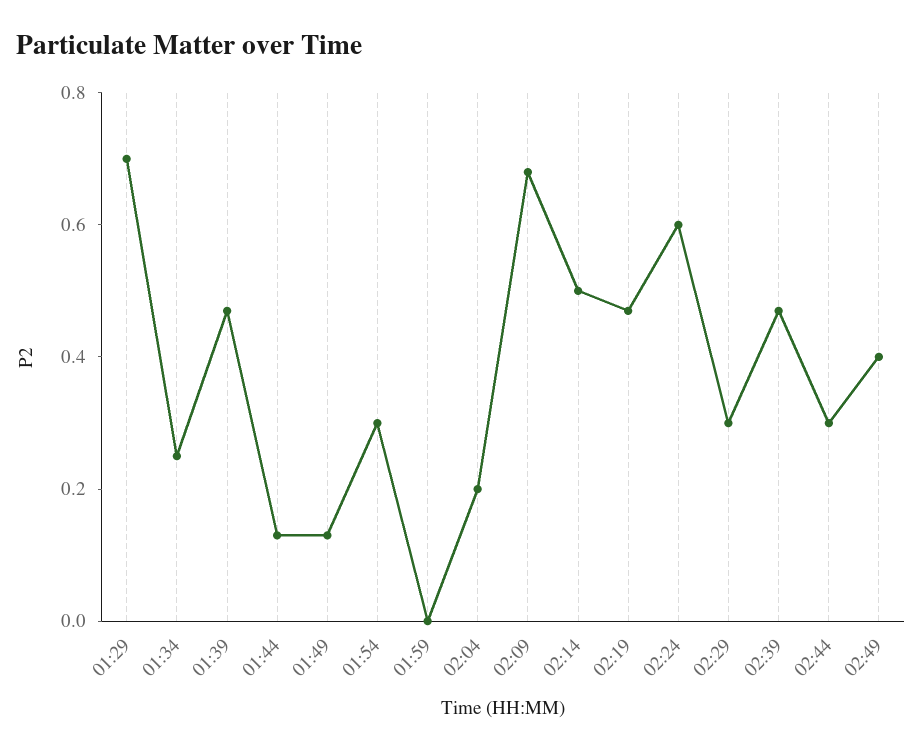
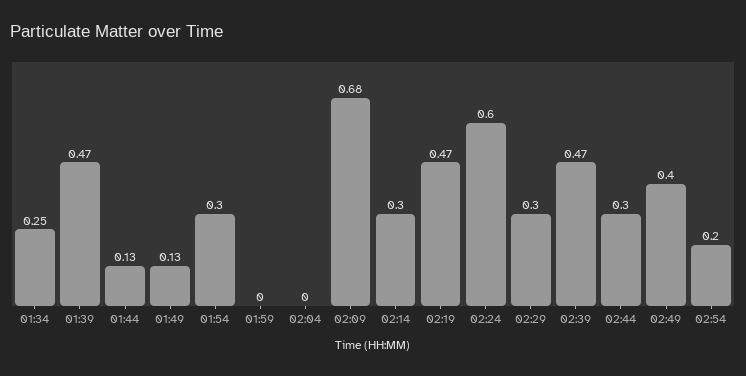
01:29: 0.7 -> none
02:04: 0.2 -> 0
02:14: 0.5 -> 0.3
02:54: none -> 0.2

